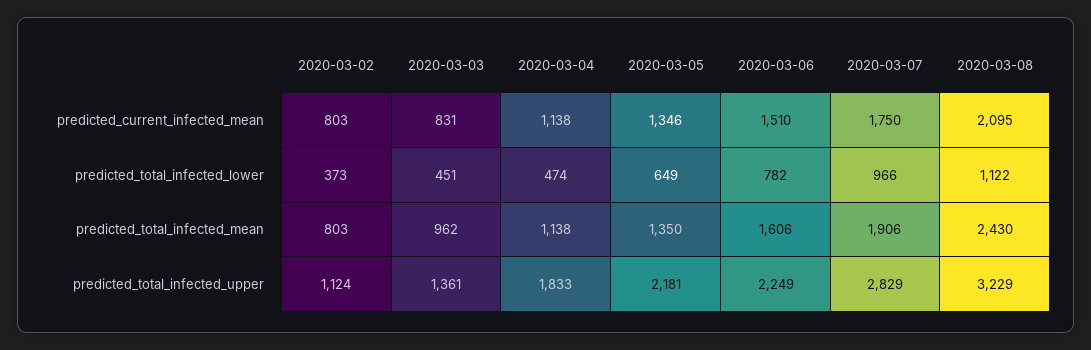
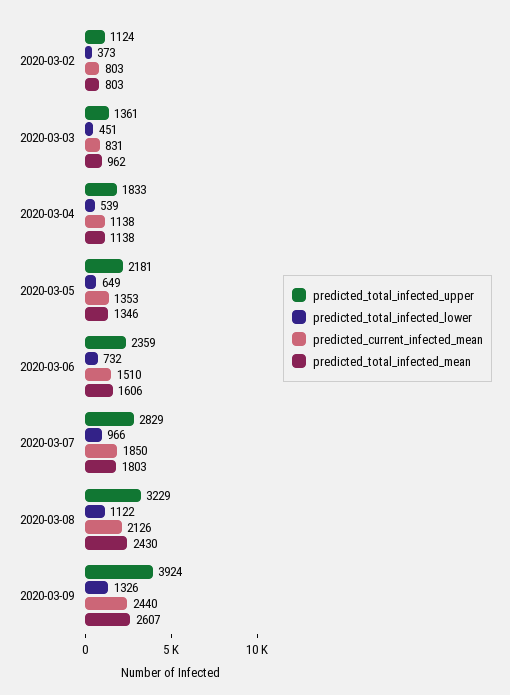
predicted_current_infected_mean, 2020-03-05: 1346 -> 1353
predicted_current_infected_mean, 2020-03-07: 1750 -> 1850
predicted_current_infected_mean, 2020-03-08: 2095 -> 2126
predicted_total_infected_lower, 2020-03-04: 474 -> 539
predicted_total_infected_lower, 2020-03-06: 782 -> 732
predicted_total_infected_mean, 2020-03-05: 1350 -> 1346
predicted_total_infected_mean, 2020-03-07: 1906 -> 1803
predicted_total_infected_upper, 2020-03-06: 2249 -> 2359
predicted_total_infected_upper, 2020-03-09: none -> 3924
predicted_total_infected_lower, 2020-03-09: none -> 1326
predicted_current_infected_mean, 2020-03-09: none -> 2440
predicted_total_infected_mean, 2020-03-09: none -> 2607

